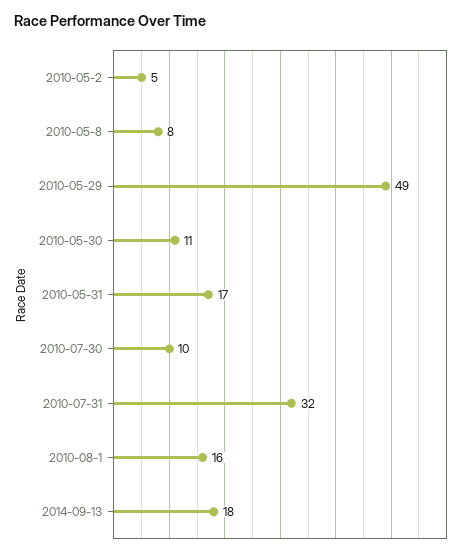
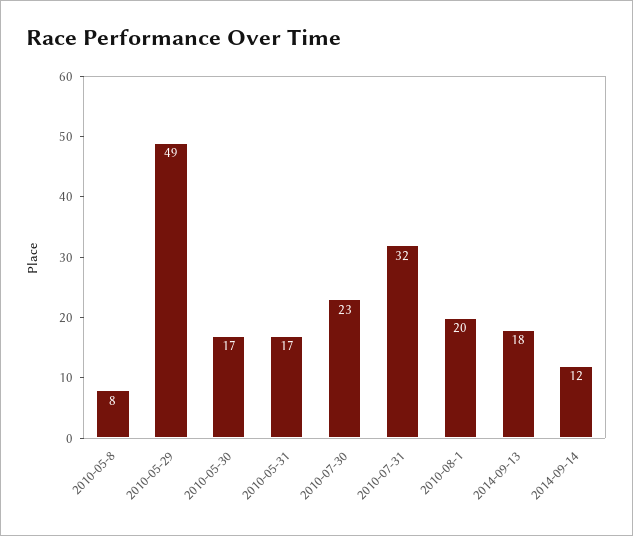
2010-05-2: 5 -> none
2010-05-30: 11 -> 17
2010-07-30: 10 -> 23
2010-08-1: 16 -> 20
2014-09-14: none -> 12

